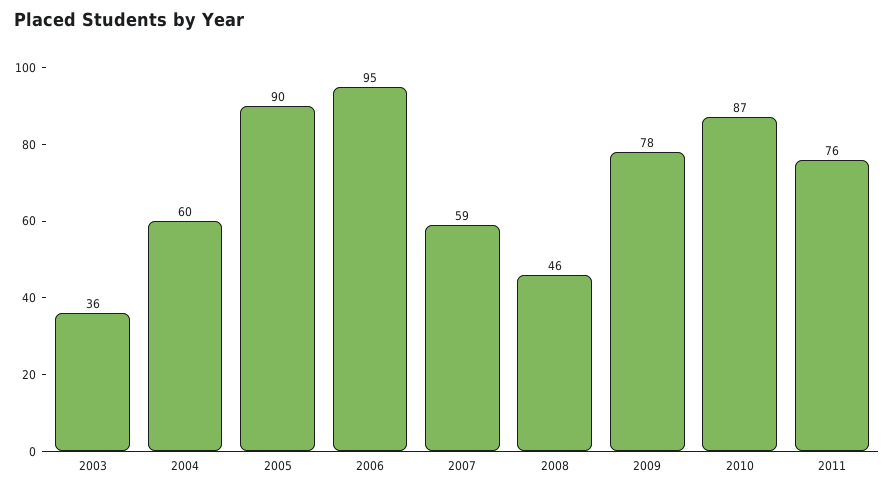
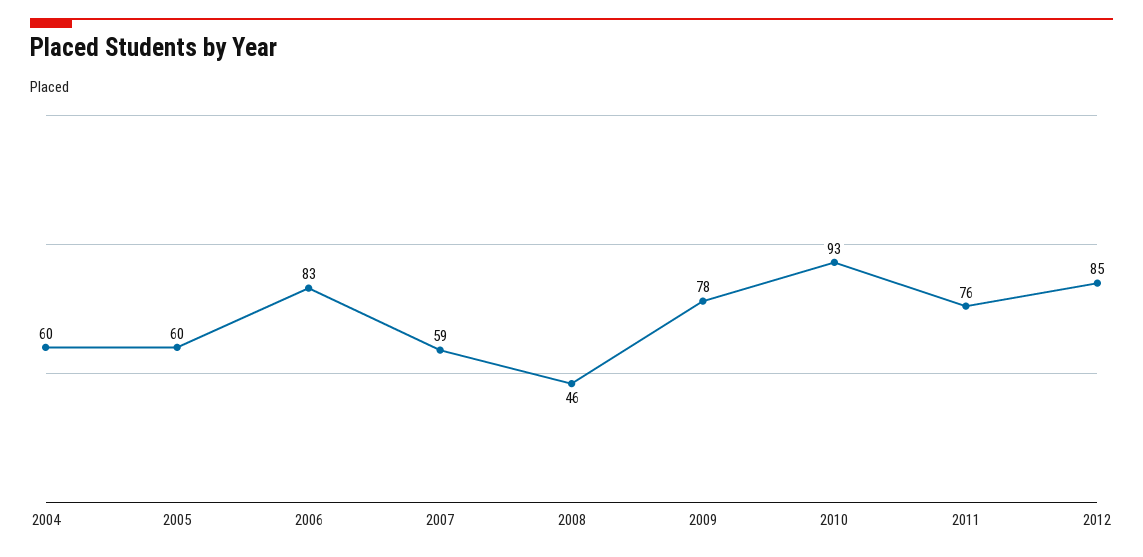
2003: 36 -> none
2005: 90 -> 60
2006: 95 -> 83
2010: 87 -> 93
2012: none -> 85

